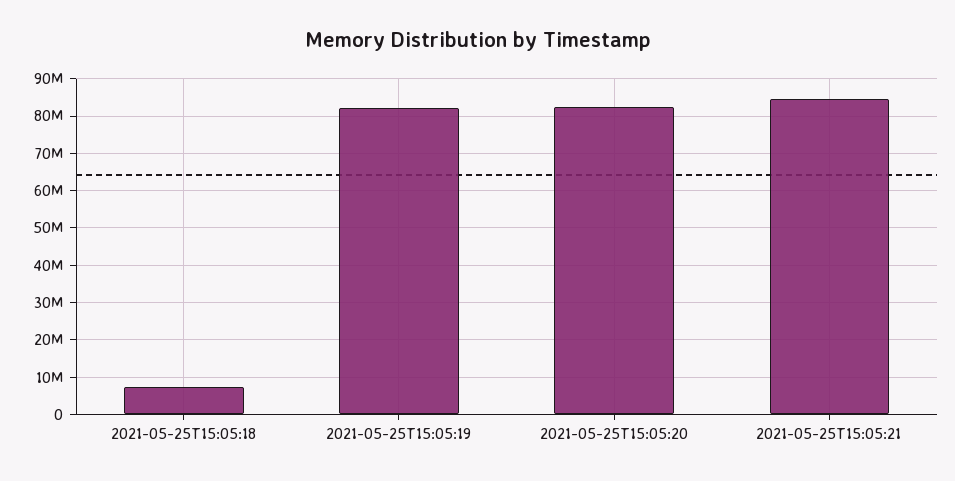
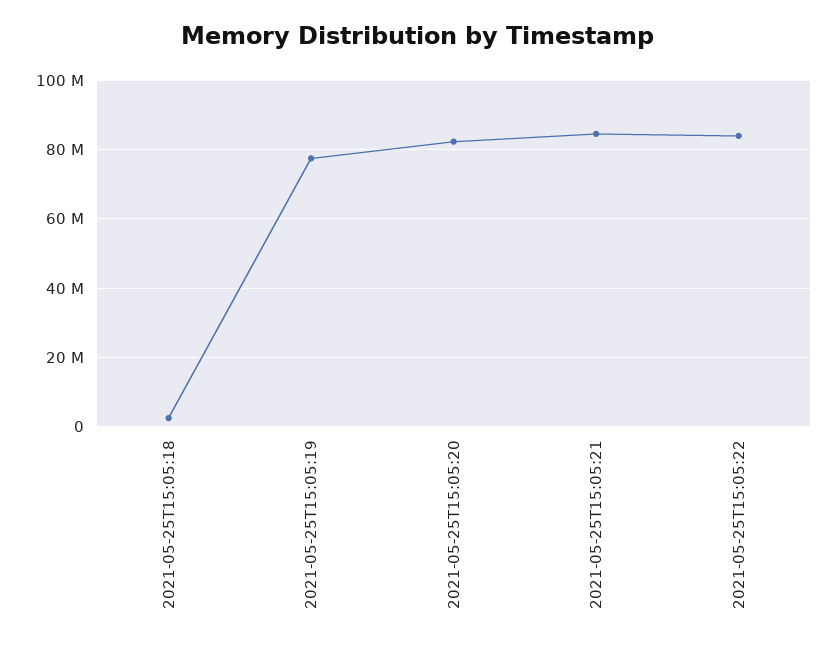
2021-05-25T15:05:18: 8000000 -> 2000000
2021-05-25T15:05:19: 82000000 -> 78000000
2021-05-25T15:05:22: none -> 84000000

